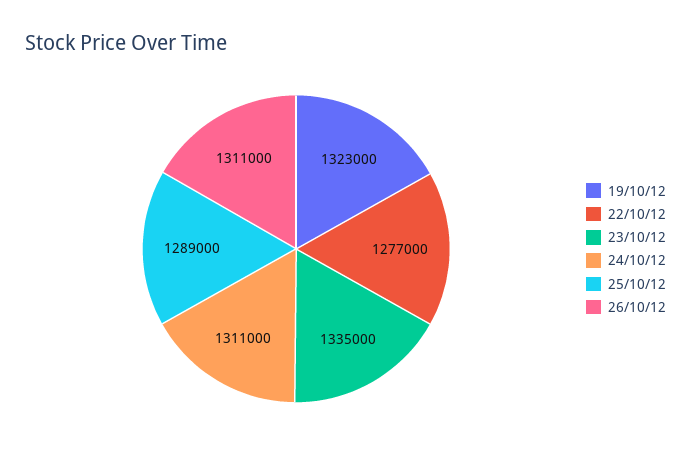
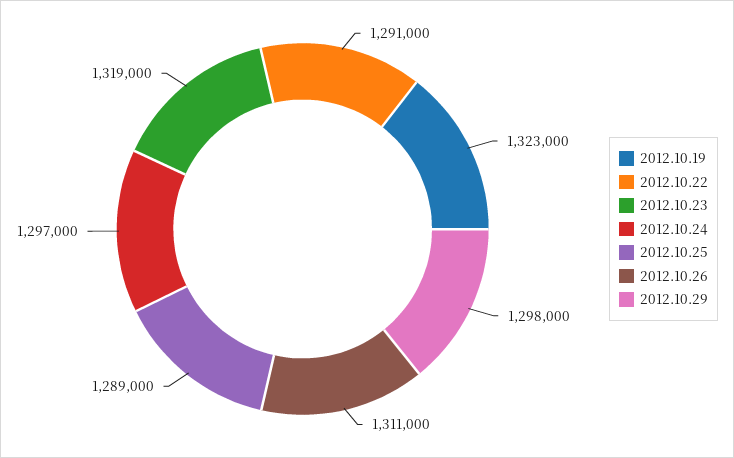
22/10/12: 1277000 -> 1291000
23/10/12: 1335000 -> 1319000
24/10/12: 1311000 -> 1297000
2012.10.29: none -> 1298000

